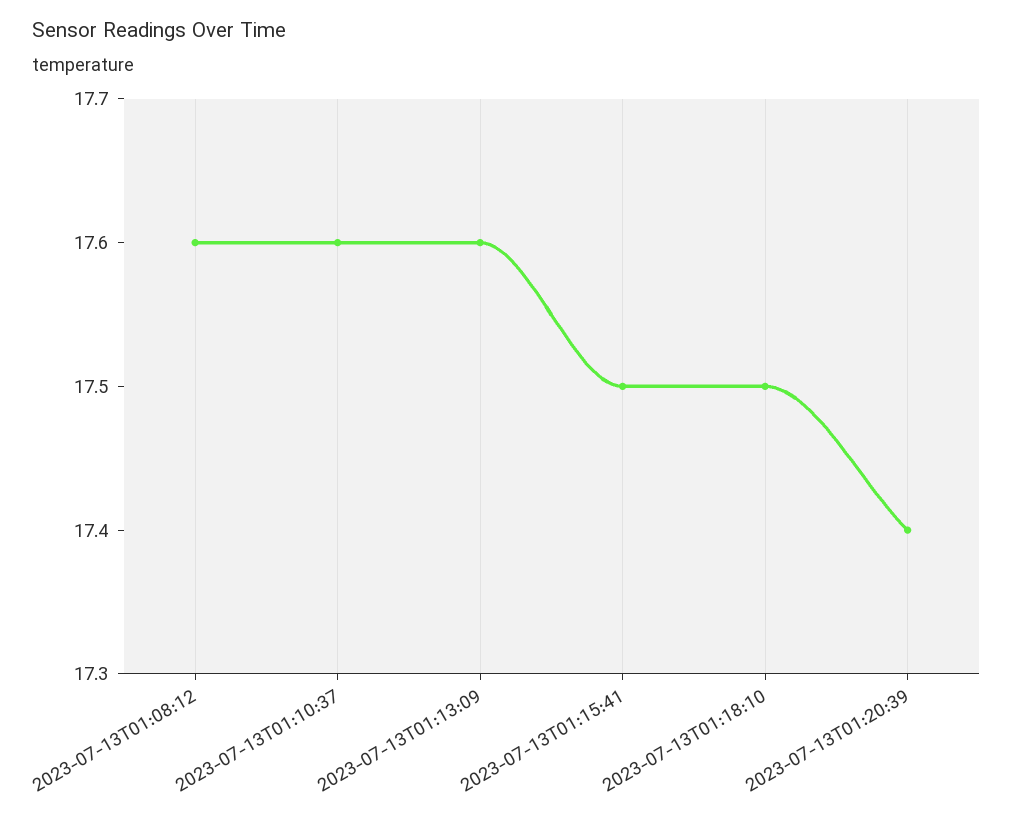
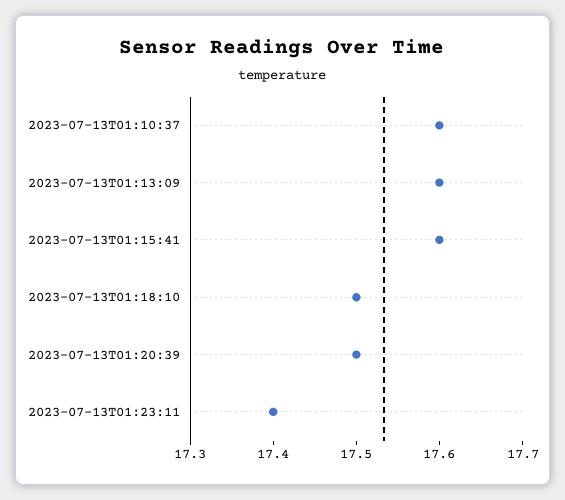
2023-07-13T01:08:12: 17.6 -> none
2023-07-13T01:15:41: 17.5 -> 17.6
2023-07-13T01:20:39: 17.4 -> 17.5
2023-07-13T01:23:11: none -> 17.4

